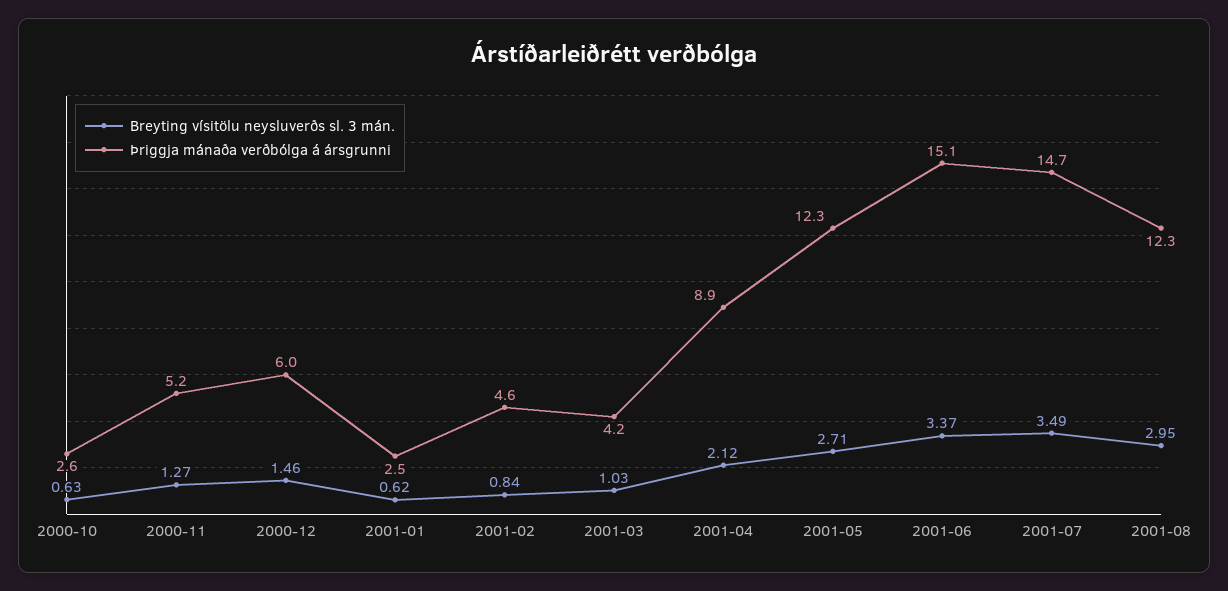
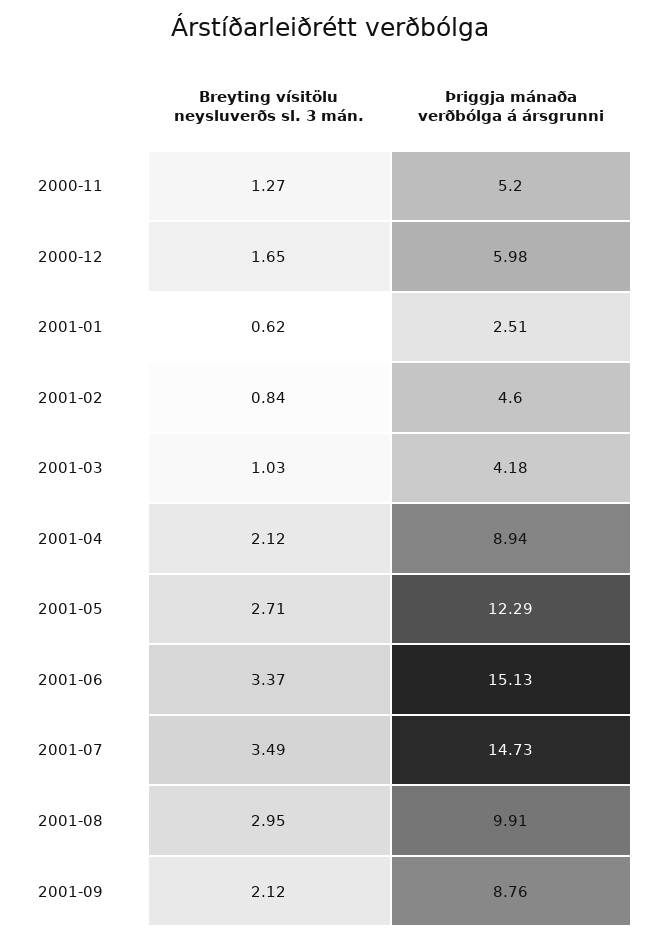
Breyting vísitölu neysluverðs sl. 3 mán., 2000-10: 0.63 -> none
Þriggja mánaða verðbólga á ársgrunni, 2000-10: 2.6 -> none
Breyting vísitölu neysluverðs sl. 3 mán., 2000-12: 1.46 -> 1.65
Þriggja mánaða verðbólga á ársgrunni, 2001-08: 12.3 -> 9.91
Breyting vísitölu neysluverðs sl. 3 mán., 2001-09: none -> 2.12
Þriggja mánaða verðbólga á ársgrunni, 2001-09: none -> 8.76

